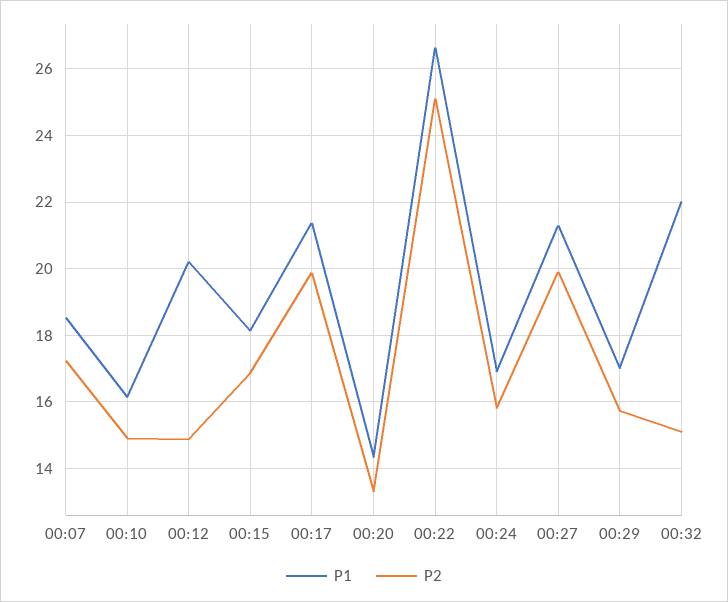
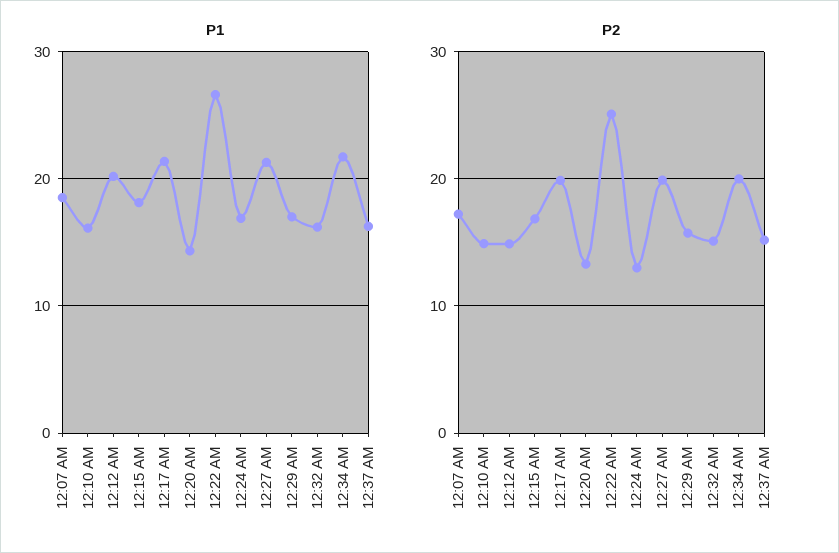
P2, 00:24: 15.8 -> 13
P1, 00:32: 22 -> 16
P1, 12:34 AM: none -> 22
P1, 12:37 AM: none -> 16
P2, 12:34 AM: none -> 20
P2, 12:37 AM: none -> 15

